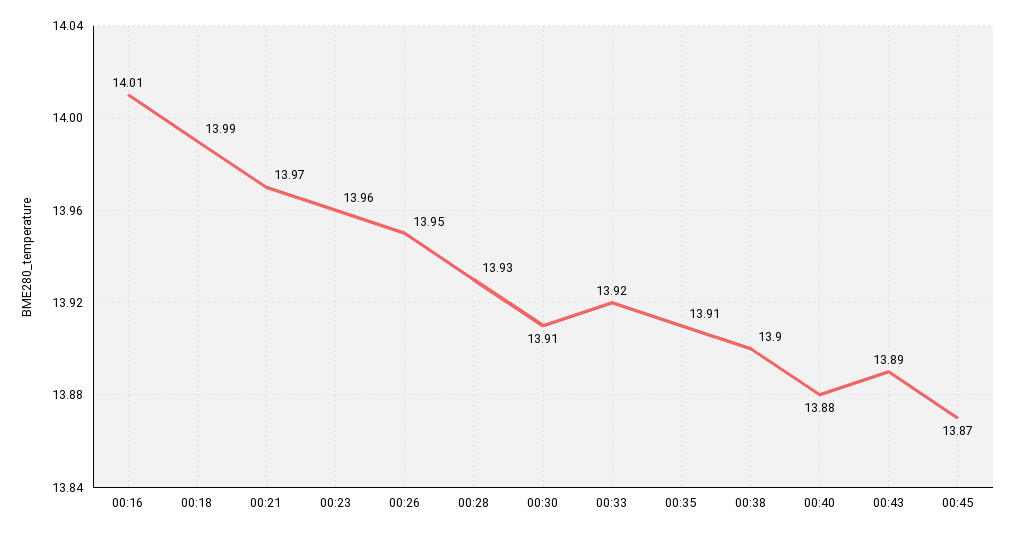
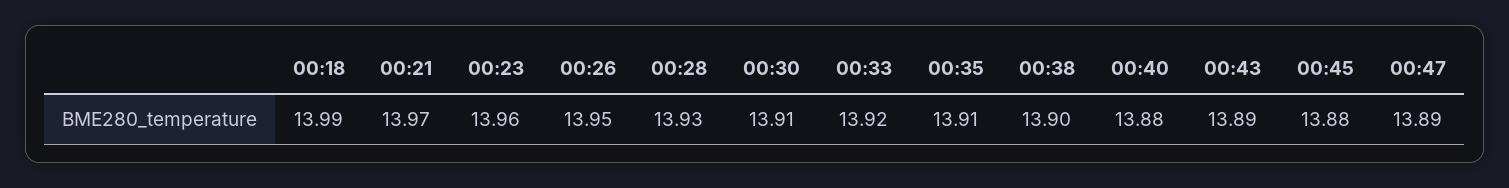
00:16: 14.01 -> none
00:45: 13.87 -> 13.88
00:47: none -> 13.89

